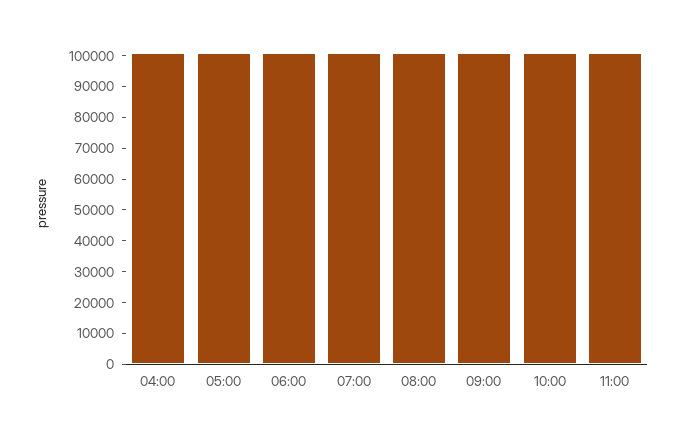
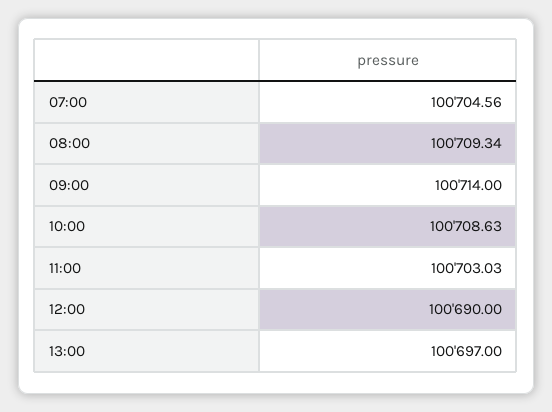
04:00: 100000 -> none
05:00: 100000 -> none
06:00: 100000 -> none
12:00: none -> 100690
13:00: none -> 100697

